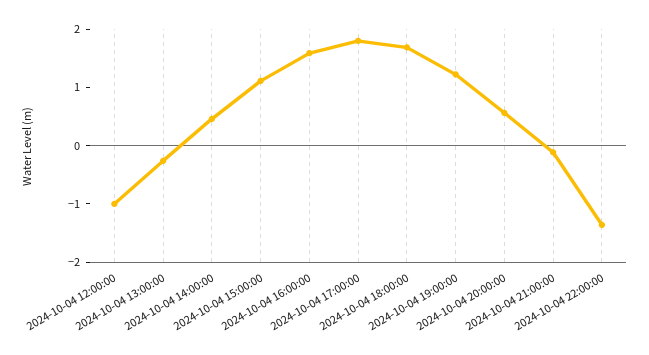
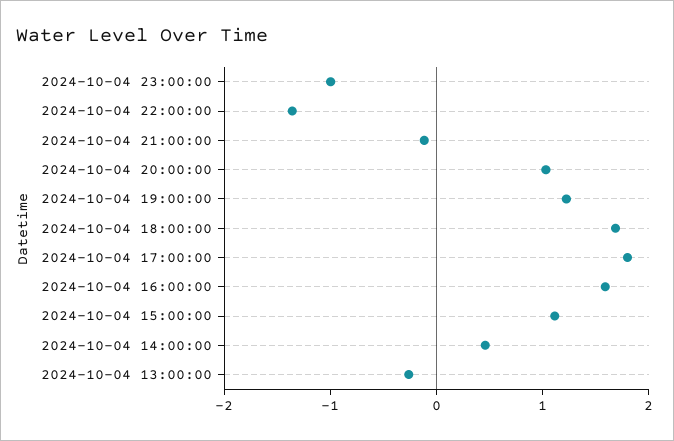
2024-10-04 12:00:00: -1 -> none
2024-10-04 20:00:00: 0.6 -> 1
2024-10-04 23:00:00: none -> -1

